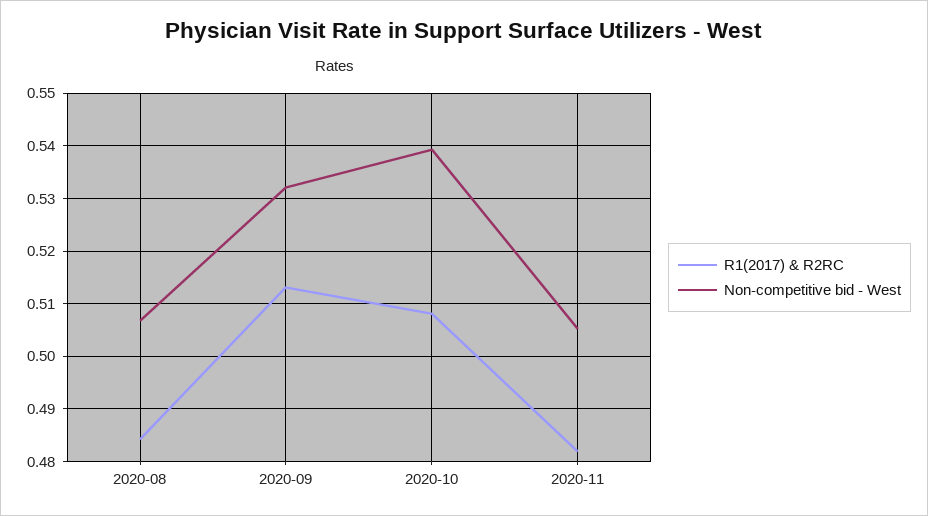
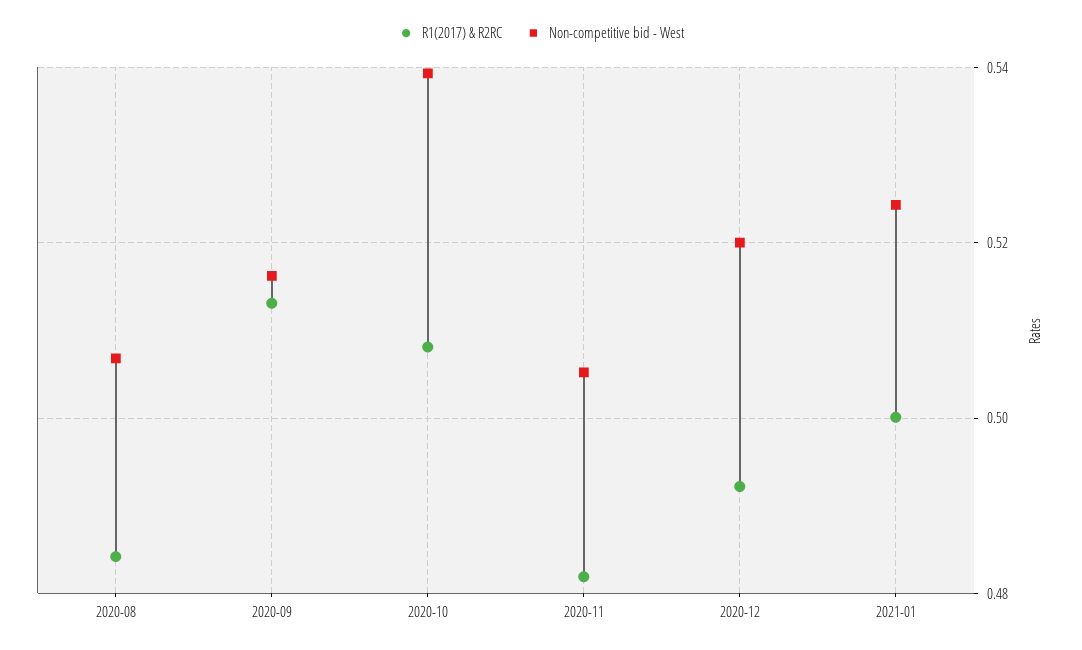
Non-competitive bid - West, 2020-09: 0.532 -> 0.516
R1(2017) & R2RC, 2020-12: none -> 0.492
Non-competitive bid - West, 2020-12: none -> 0.52
R1(2017) & R2RC, 2021-01: none -> 0.5
Non-competitive bid - West, 2021-01: none -> 0.524

